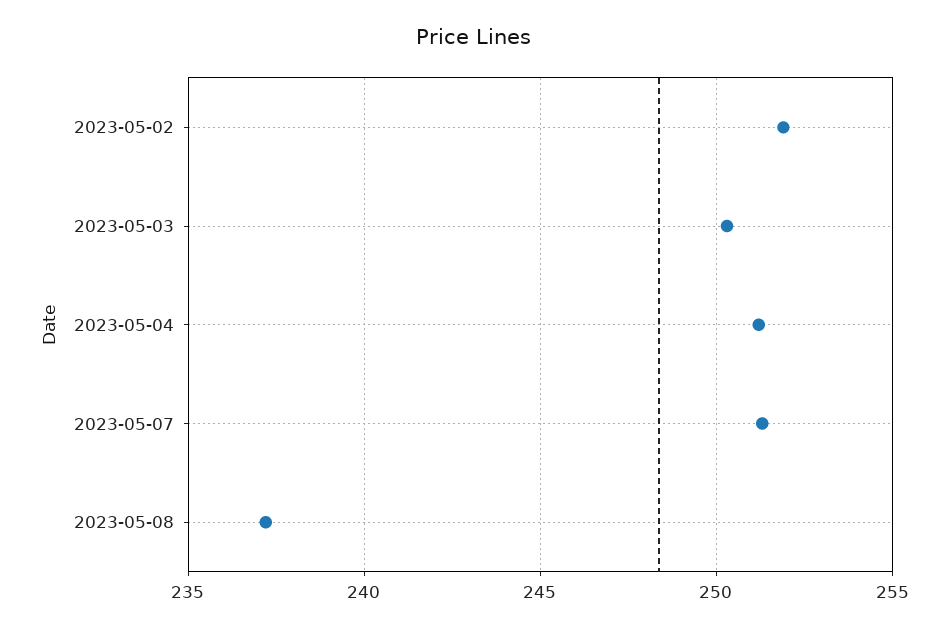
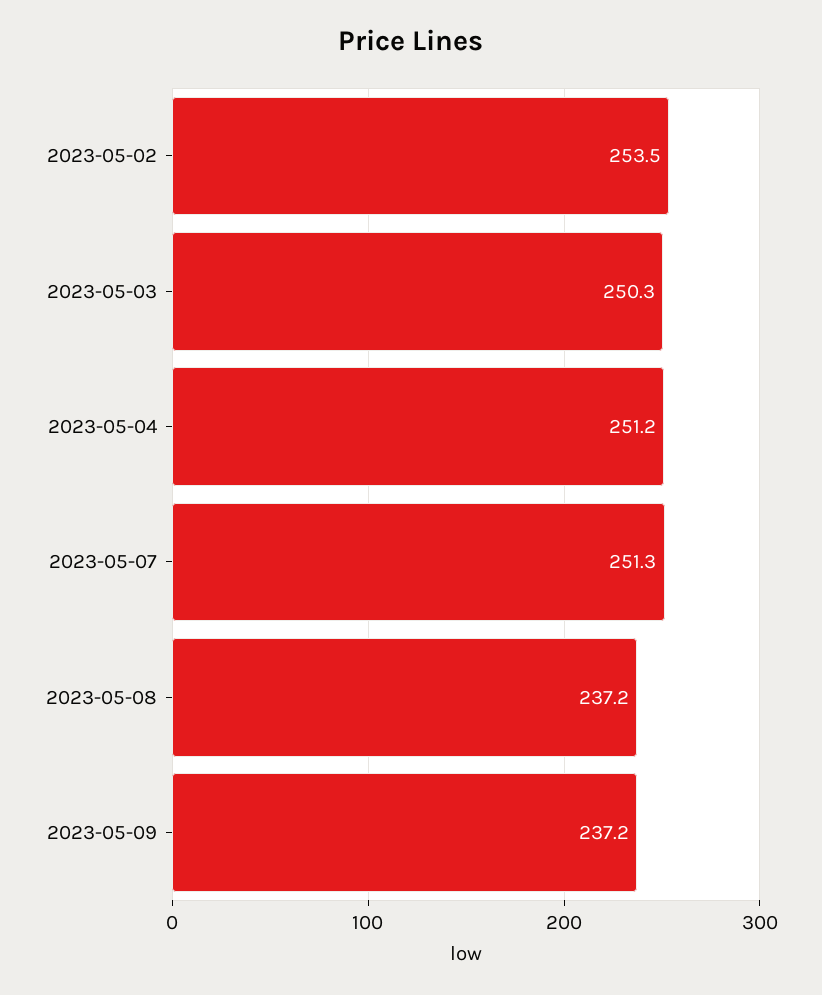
2023-05-02: 252 -> 253.5
2023-05-09: none -> 237.2

